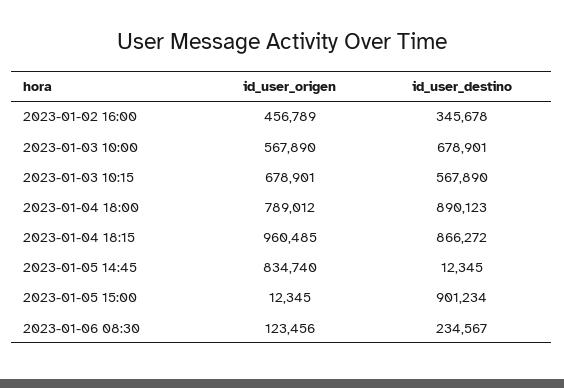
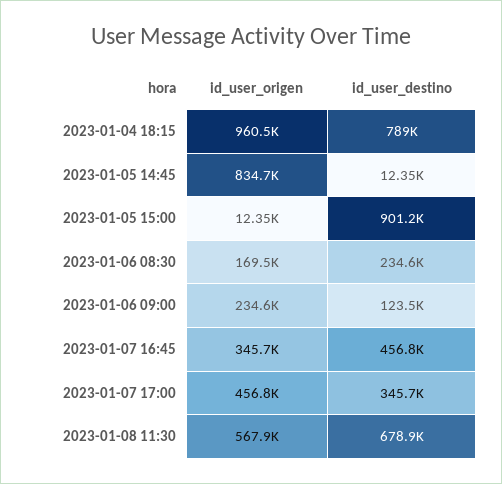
id_user_origen, 2023-01-02 16:00: 456789 -> none
id_user_destino, 2023-01-02 16:00: 345678 -> none
id_user_origen, 2023-01-03 10:00: 567890 -> none
id_user_destino, 2023-01-03 10:00: 678901 -> none
id_user_origen, 2023-01-03 10:15: 678901 -> none
id_user_destino, 2023-01-03 10:15: 567890 -> none
id_user_origen, 2023-01-04 18:00: 789012 -> none
id_user_destino, 2023-01-04 18:00: 890123 -> none
id_user_destino, 2023-01-04 18:15: 866272 -> 789000
id_user_origen, 2023-01-06 08:30: 123456 -> 169500
id_user_origen, 2023-01-06 09:00: none -> 234600
id_user_destino, 2023-01-06 09:00: none -> 123500
id_user_origen, 2023-01-07 16:45: none -> 345700
id_user_destino, 2023-01-07 16:45: none -> 456800
id_user_origen, 2023-01-07 17:00: none -> 456800
id_user_destino, 2023-01-07 17:00: none -> 345700
id_user_origen, 2023-01-08 11:30: none -> 567900
id_user_destino, 2023-01-08 11:30: none -> 678900

